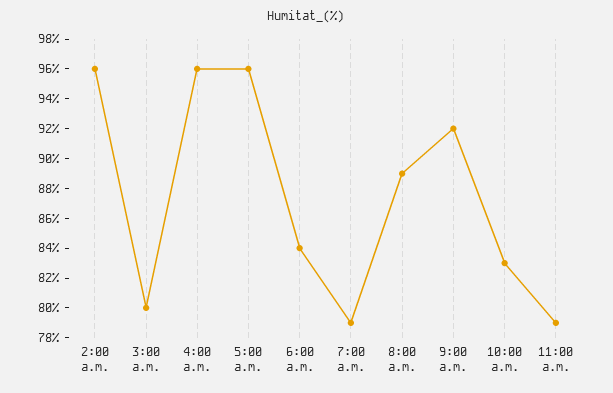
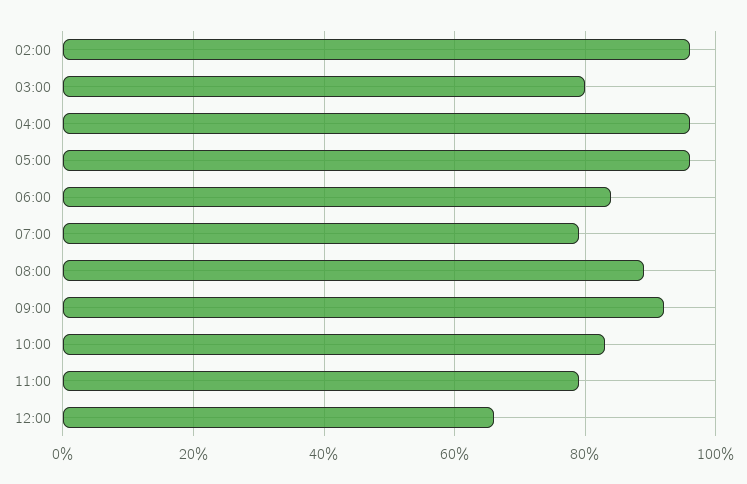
12:00: none -> 65

